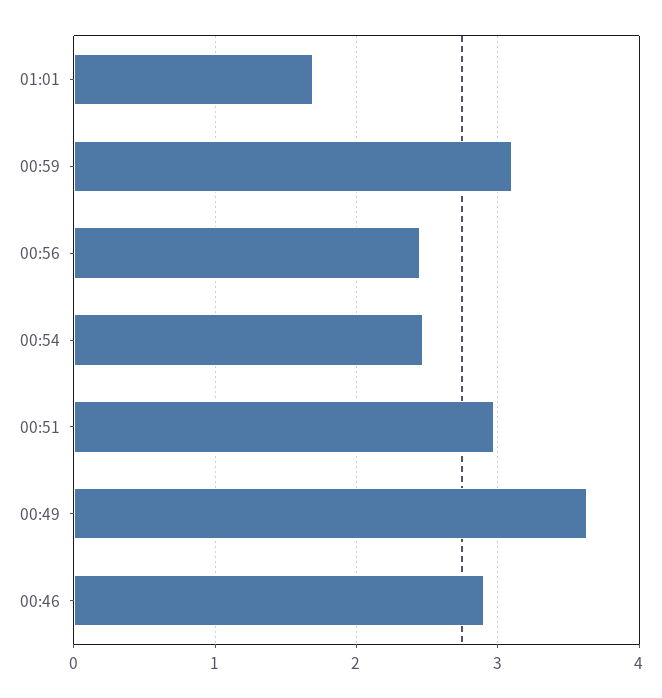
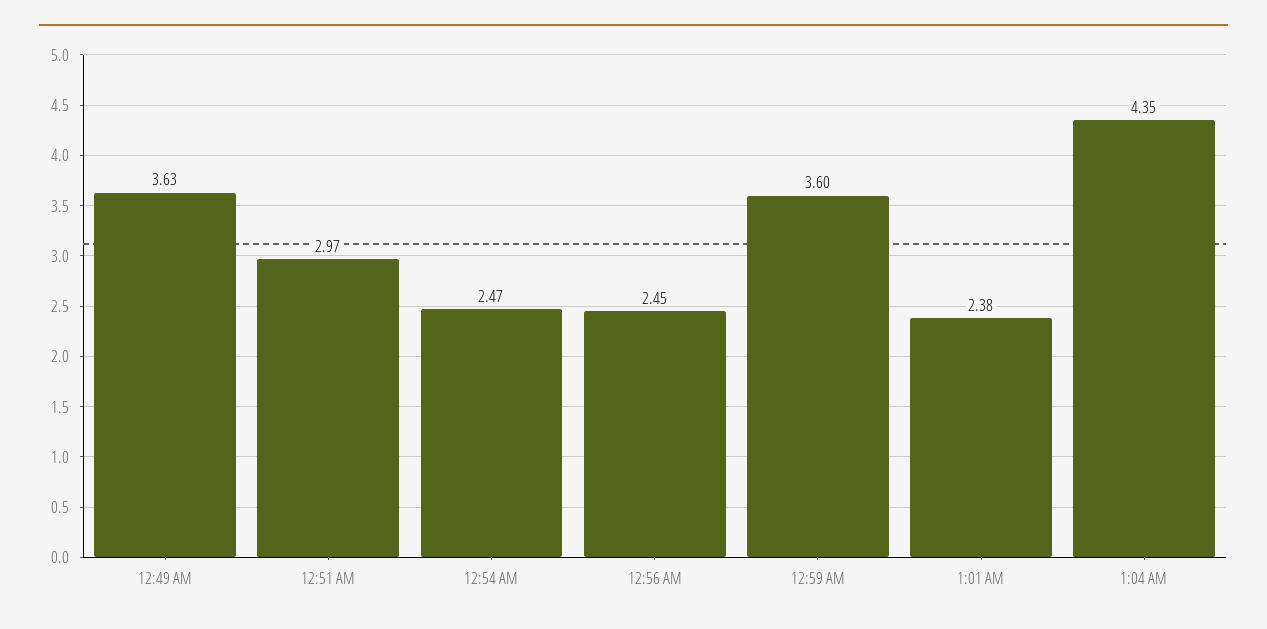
01:01: 1.7 -> 2.38
00:59: 3.1 -> 3.6
00:46: 2.9 -> none
1:04 AM: none -> 4.35

